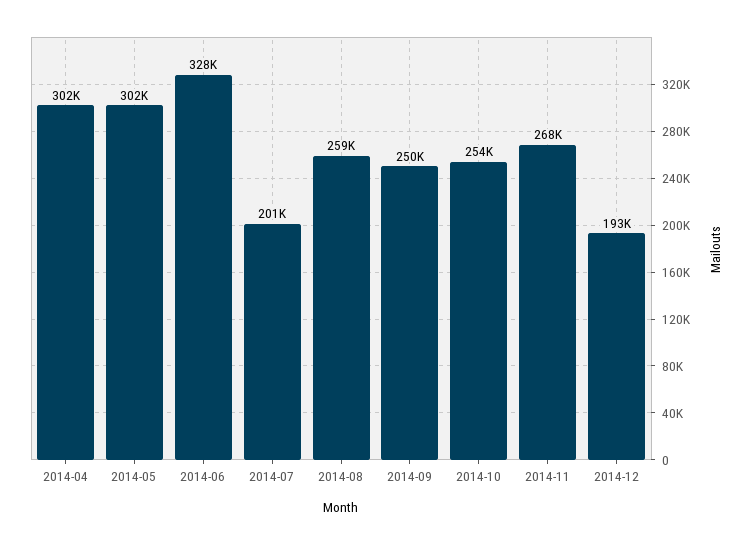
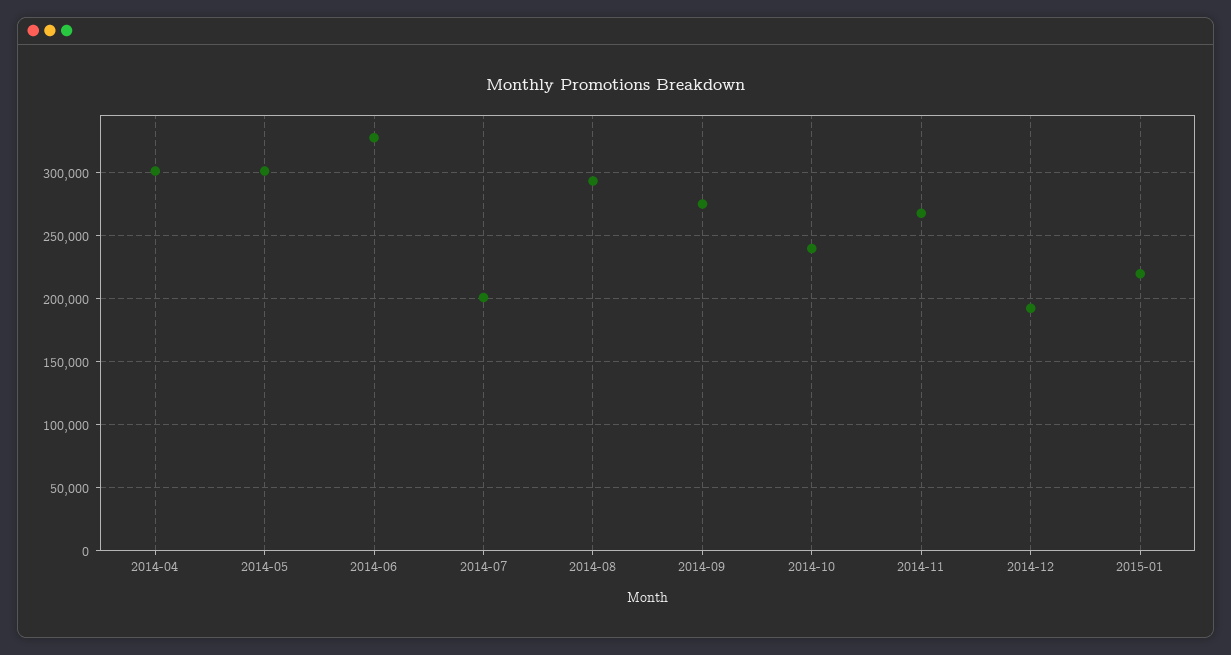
2014-08: 259000 -> 295000
2014-09: 250000 -> 275000
2014-10: 254000 -> 240000
2015-01: none -> 220000

